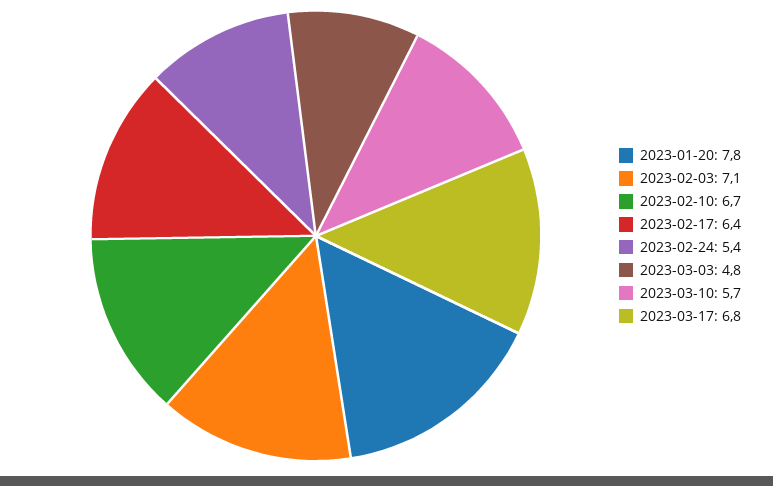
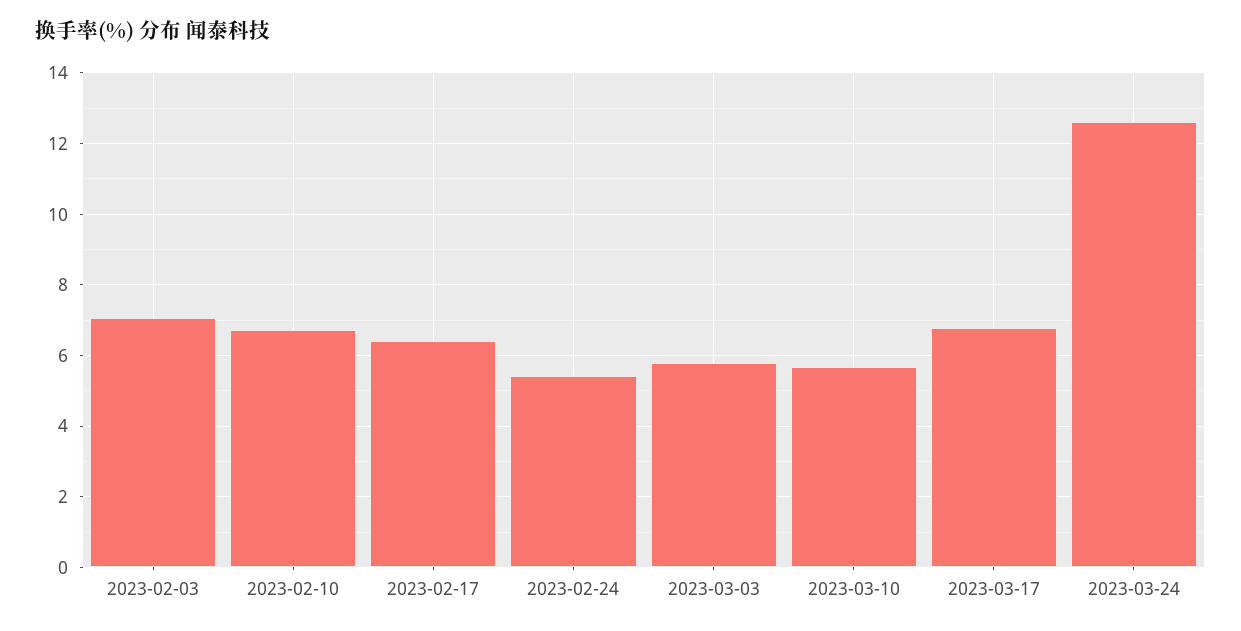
2023-01-20: 7.8 -> none
2023-03-03: 4.8 -> 5.8
2023-03-24: none -> 12.6

